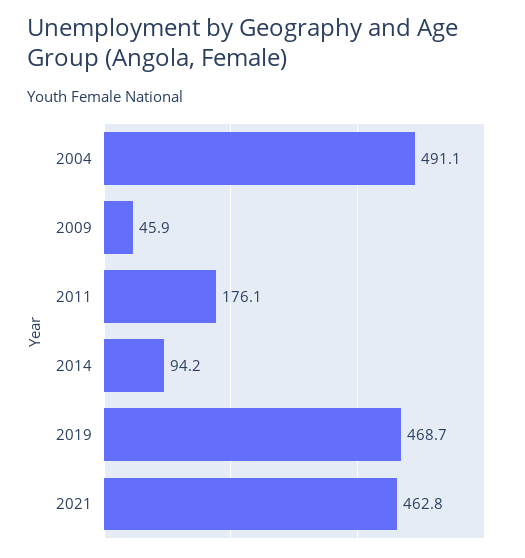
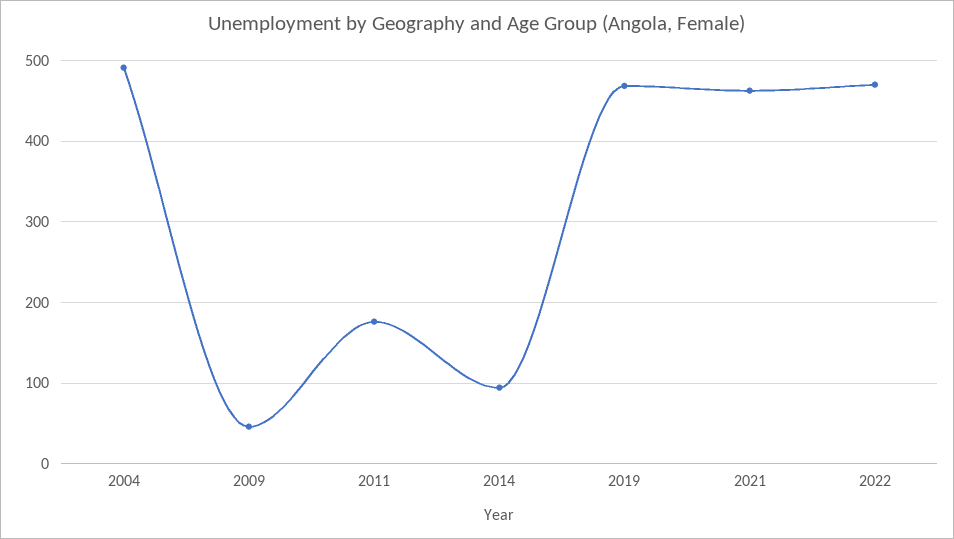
2022: none -> 470

